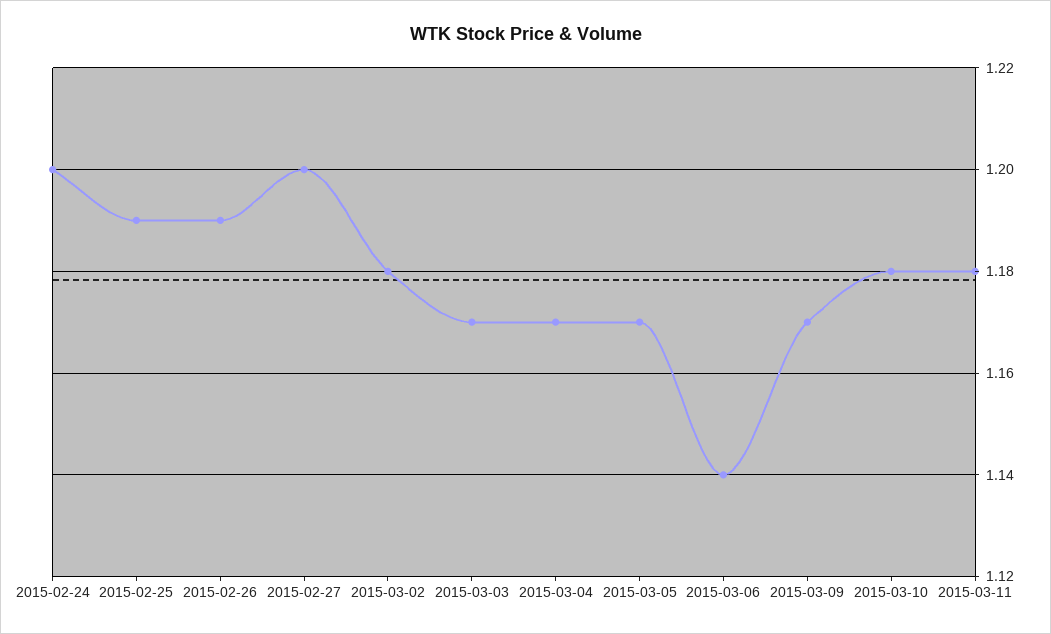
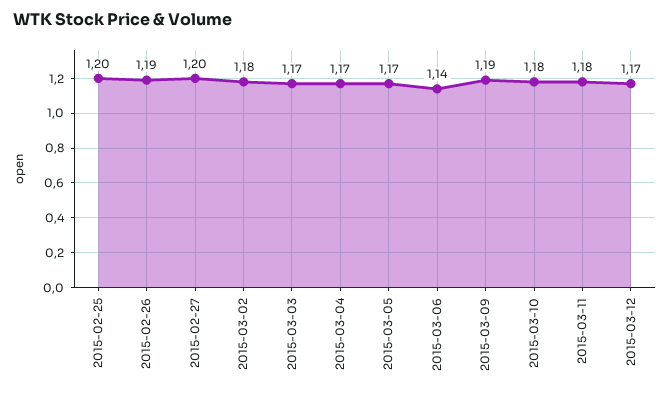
2015-02-24: 1.2 -> none
2015-02-25: 1.19 -> 1.2
2015-03-09: 1.17 -> 1.19
2015-03-12: none -> 1.17

